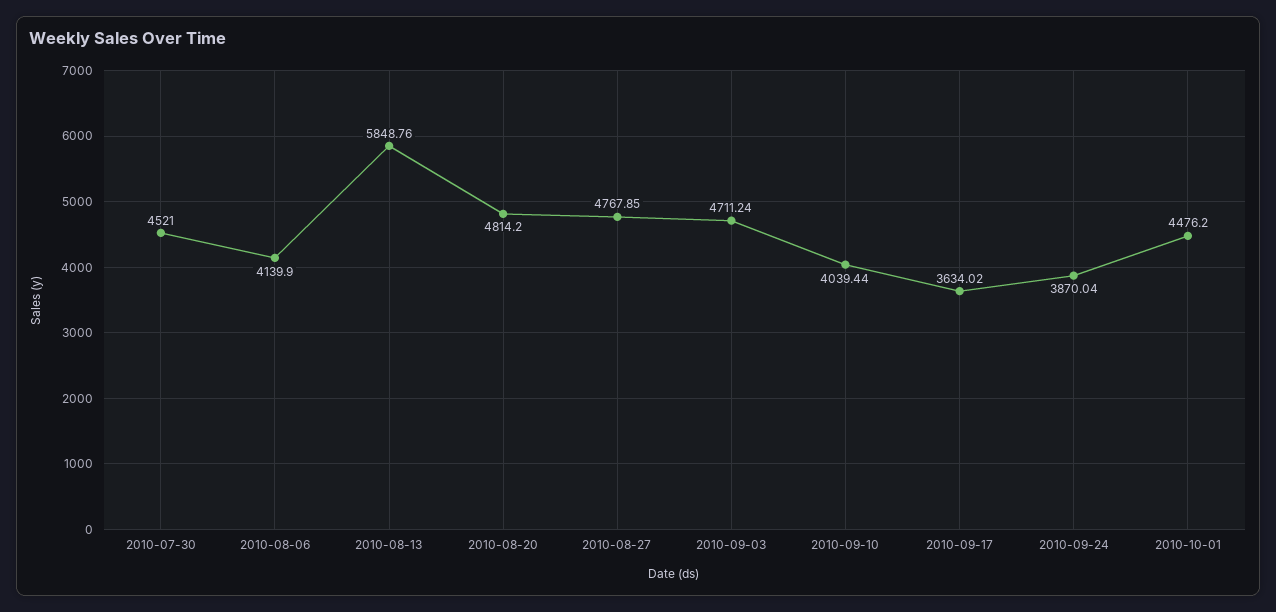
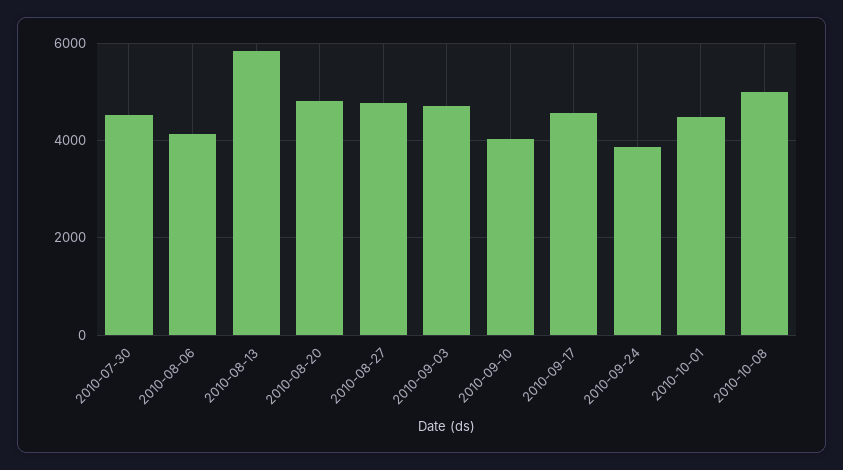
2010-09-17: 3634.02 -> 4600
2010-10-08: none -> 5000

